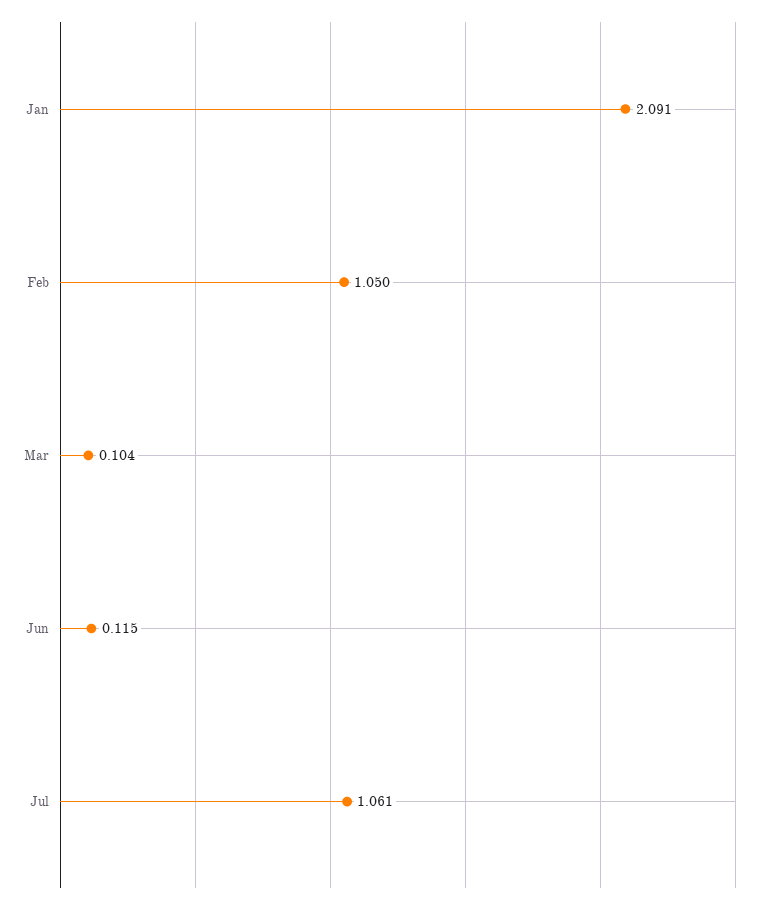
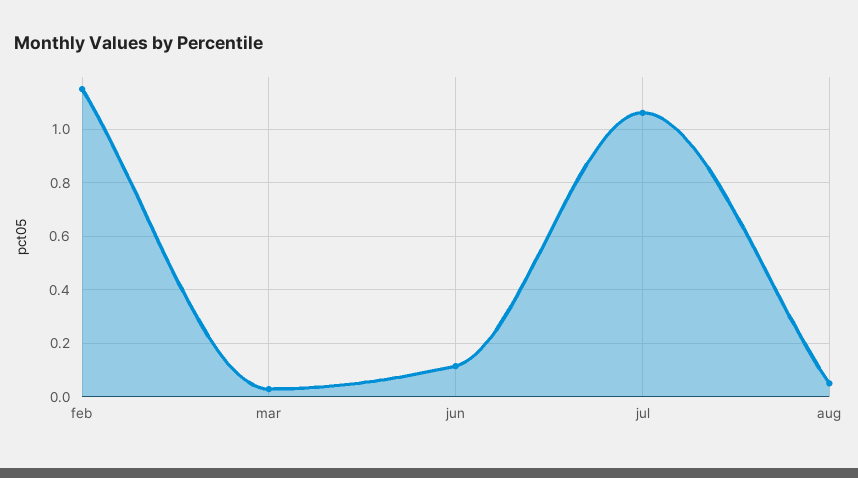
Jan: 2.091 -> none
Feb: 1.05 -> 1.15
Mar: 0.104 -> 0.025
aug: none -> 0.05

